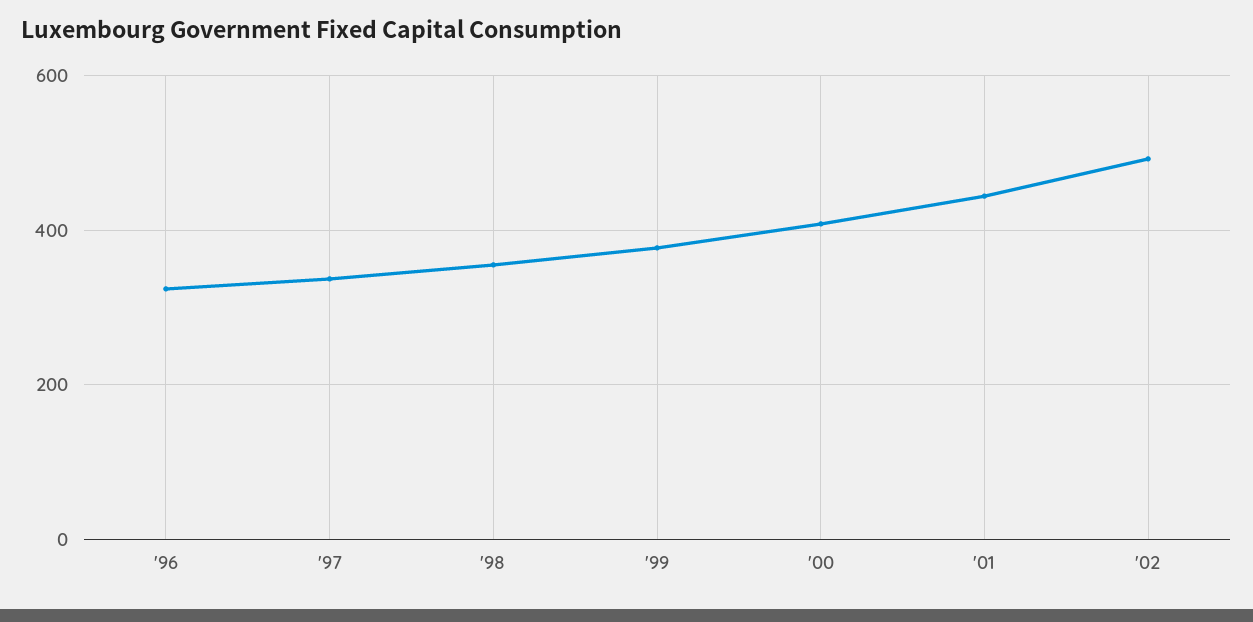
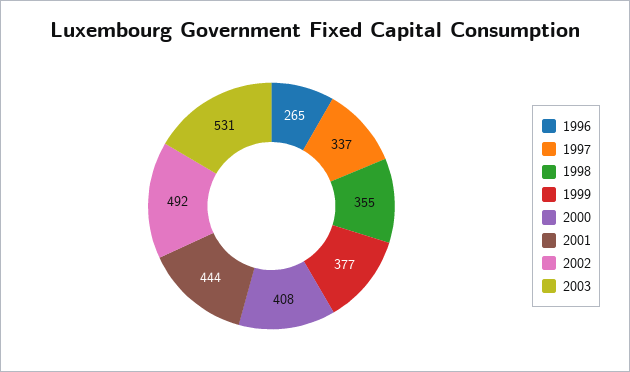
'96: 320 -> 265
2003: none -> 531

